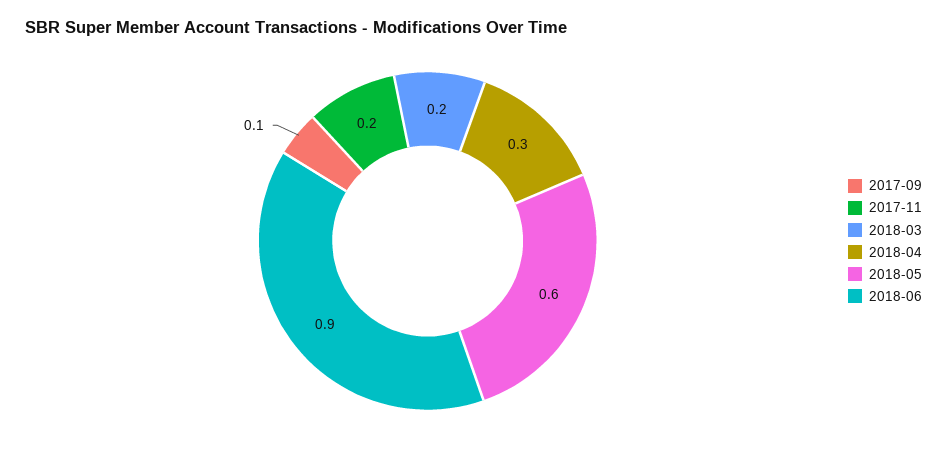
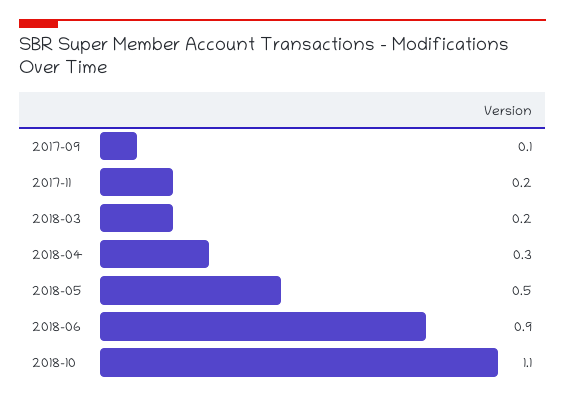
2018-05: 0.6 -> 0.5
2018-10: none -> 1.1

